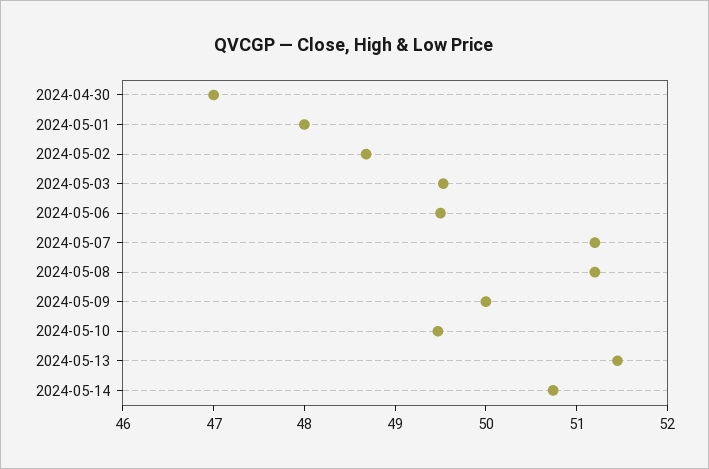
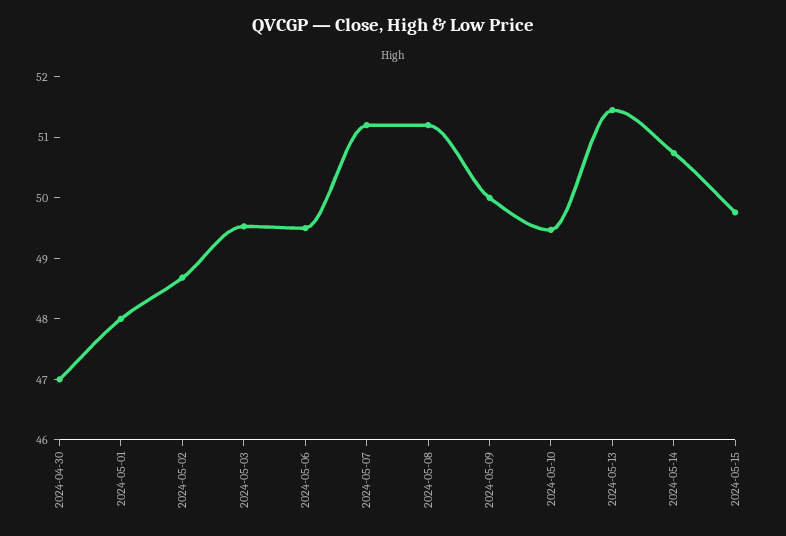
2024-05-15: none -> 49.8

